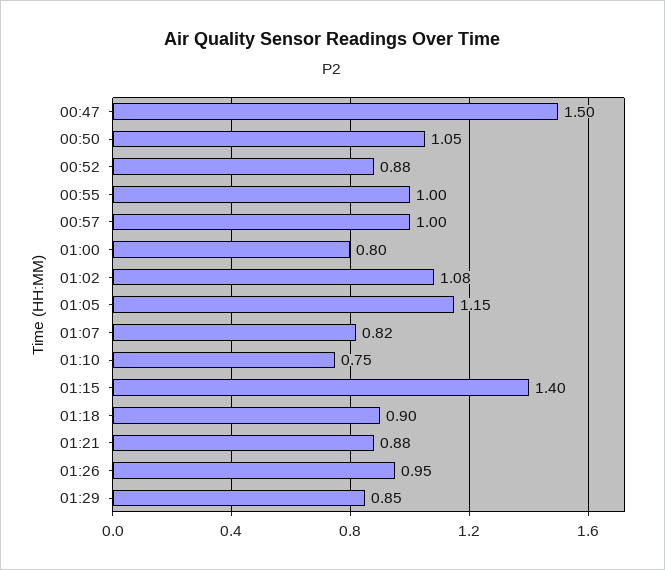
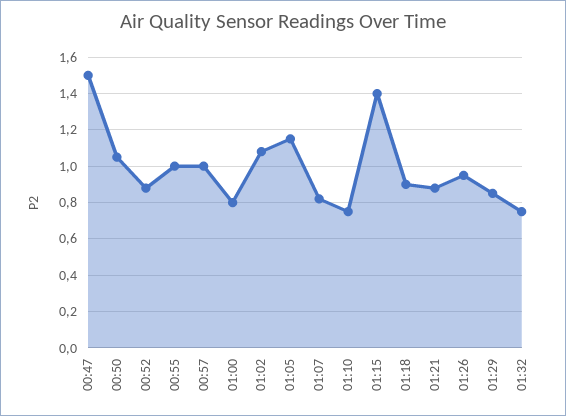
01:32: none -> 0.75

